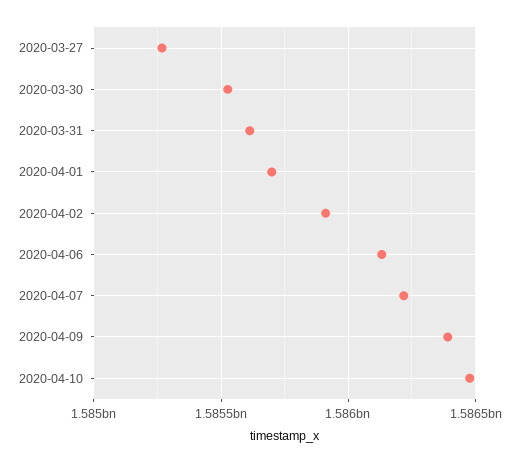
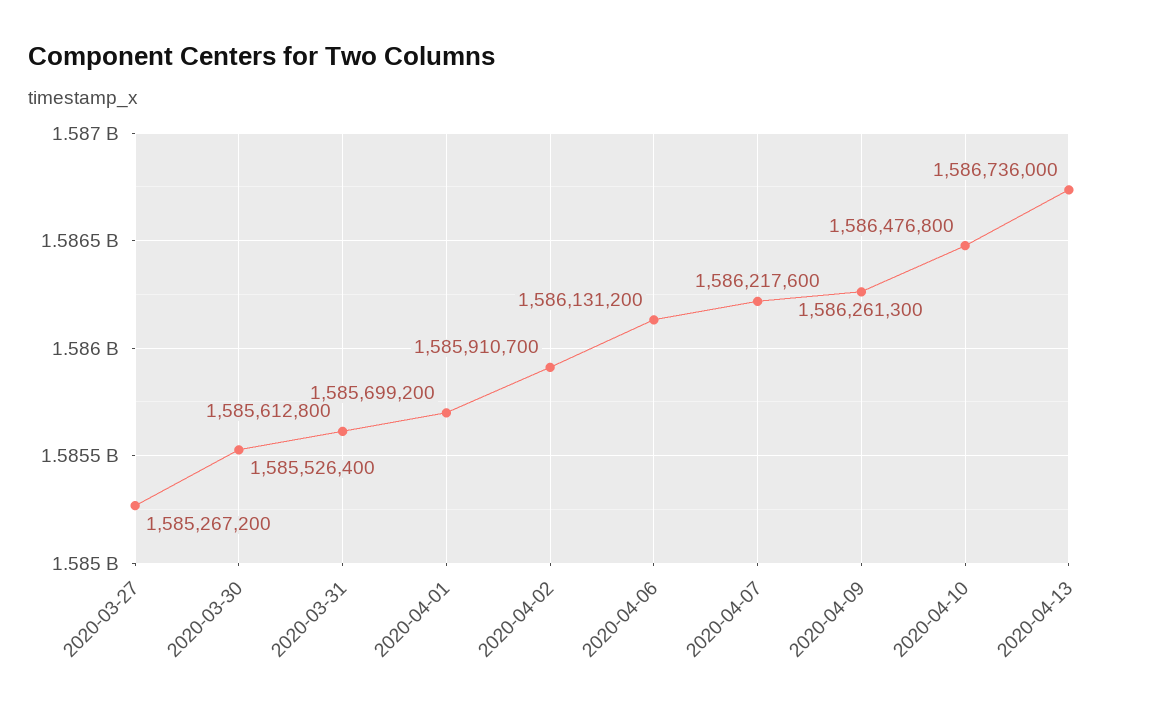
2020-04-09: 1586400000 -> 1586261300
2020-04-13: none -> 1586736000

